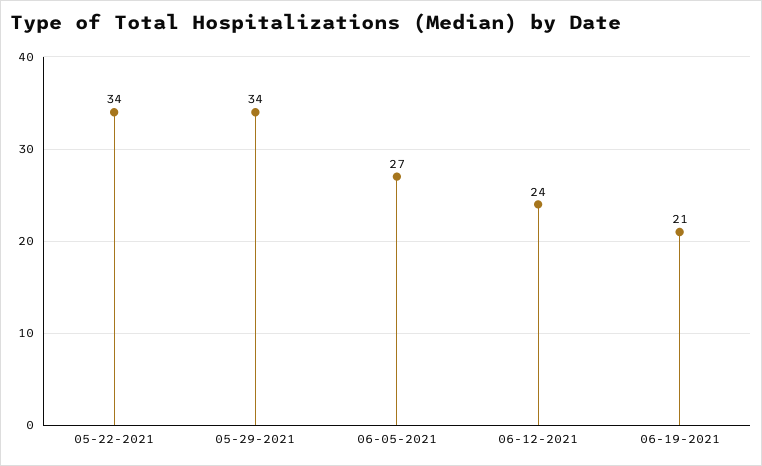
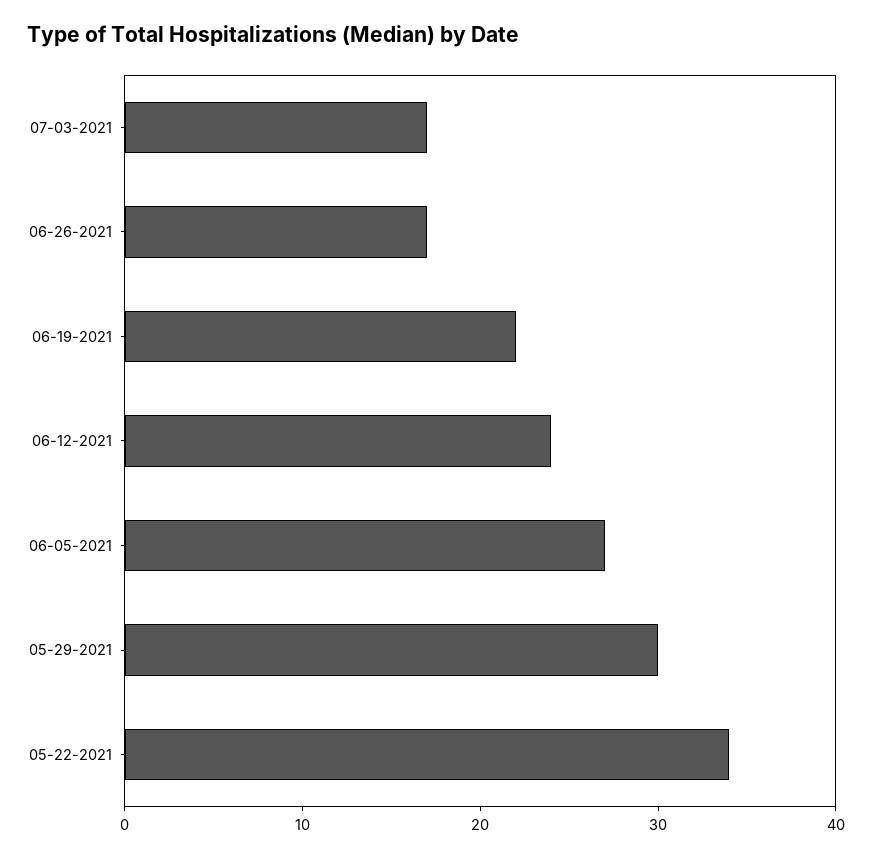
05-29-2021: 34 -> 30
06-19-2021: 21 -> 22
07-03-2021: none -> 17
06-26-2021: none -> 17

